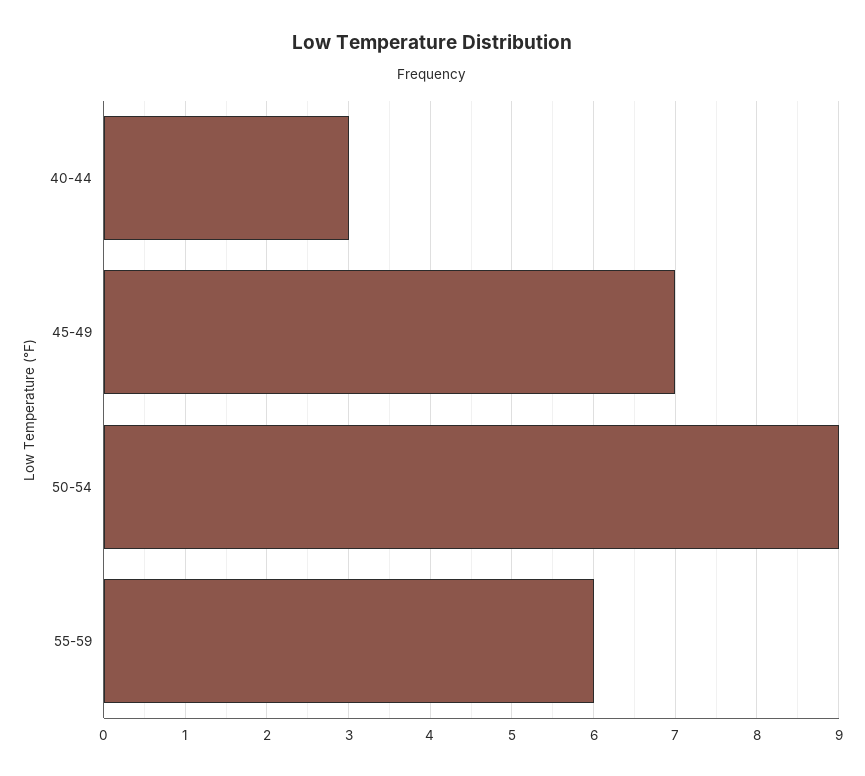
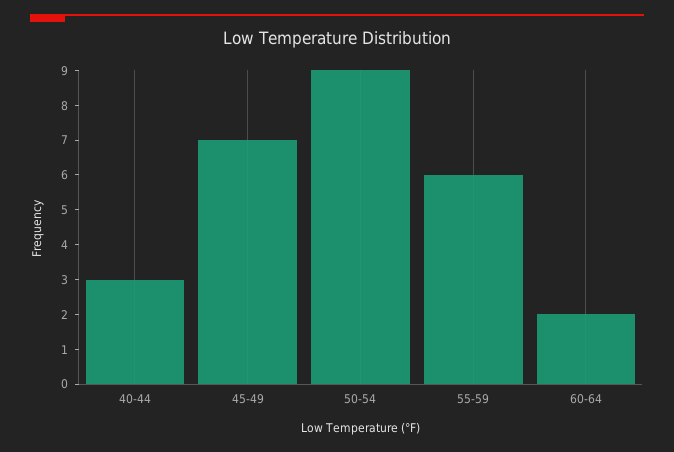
60-64: none -> 2

